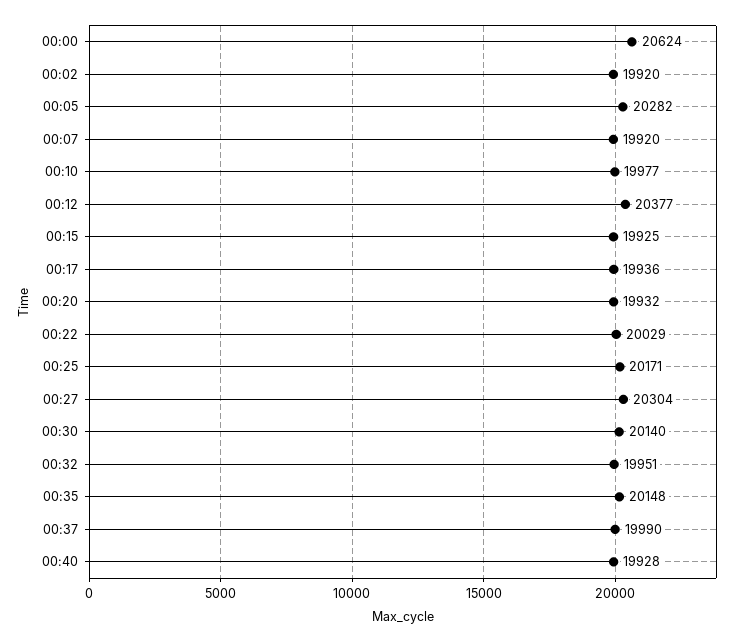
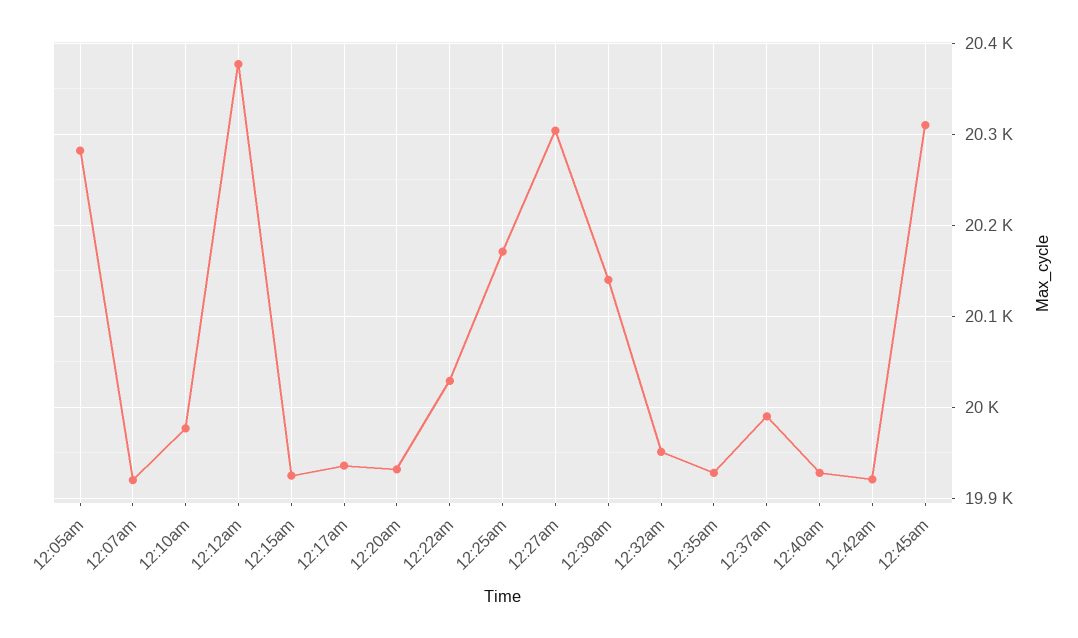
00:00: 20624 -> none
00:02: 19920 -> none
00:35: 20148 -> 19930
12:42am: none -> 19920
12:45am: none -> 20310

